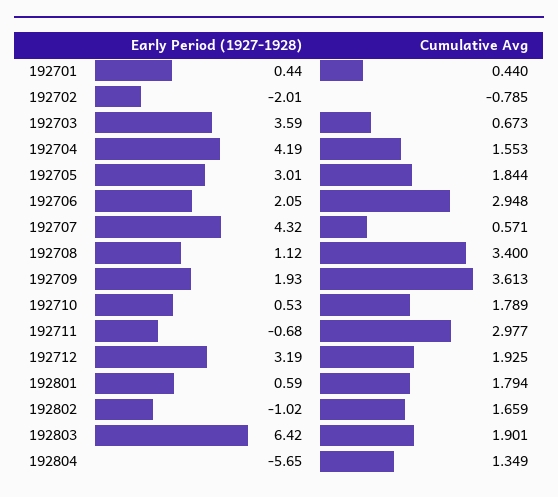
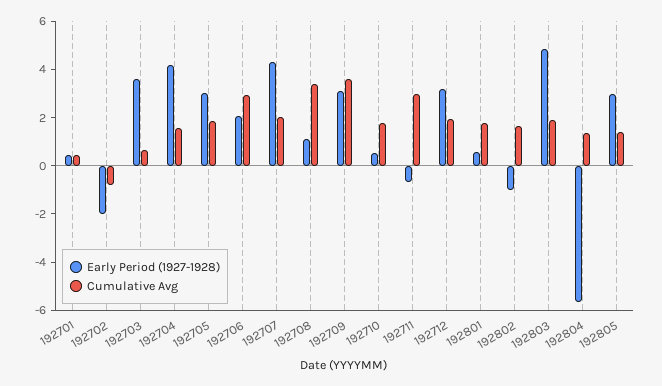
Cumulative Avg, 192707: 0.571 -> 2
Early Period (1927-1928), 192709: 1.93 -> 3
Early Period (1927-1928), 192803: 6.42 -> 5
Early Period (1927-1928), 192805: none -> 3
Cumulative Avg, 192805: none -> 1.5

